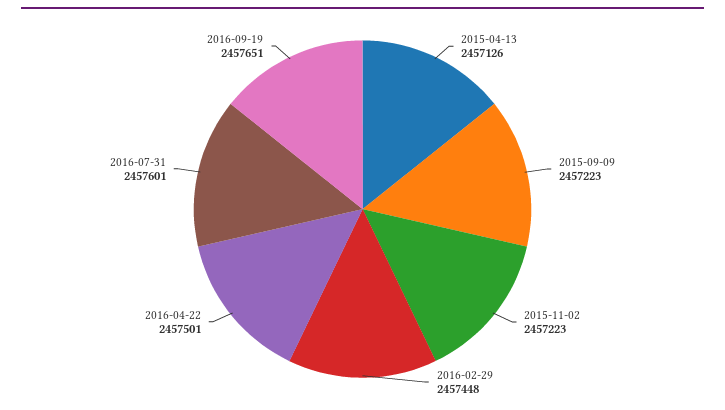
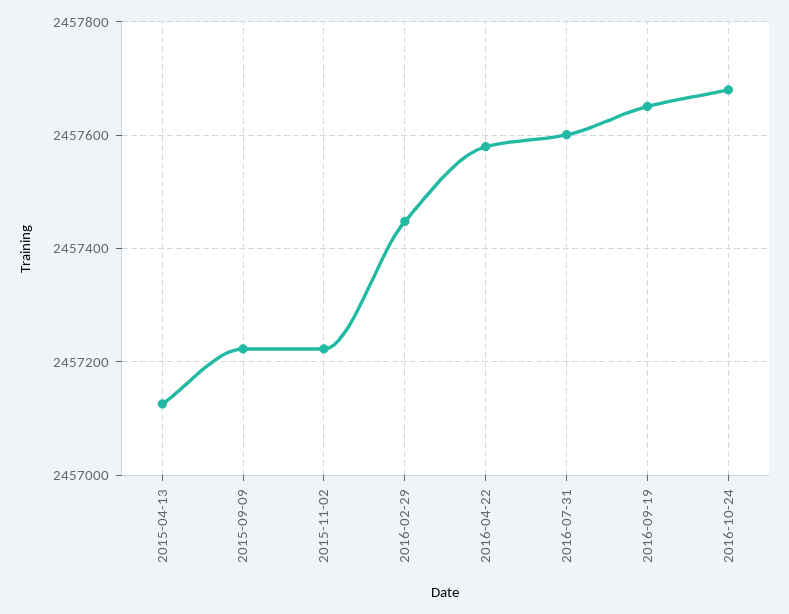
2016-04-22: 2457501 -> 2457580
2016-10-24: none -> 2457680

